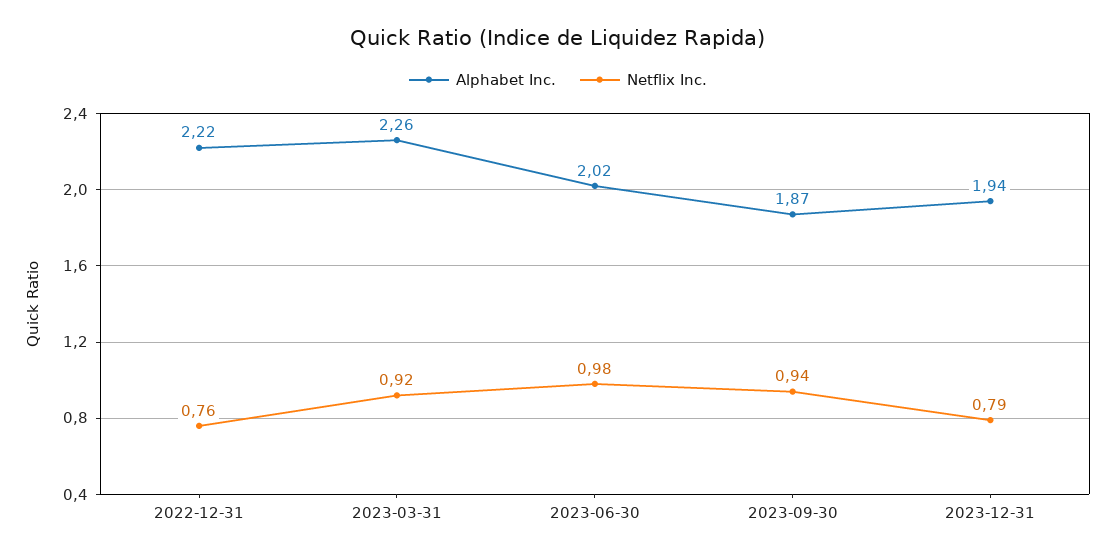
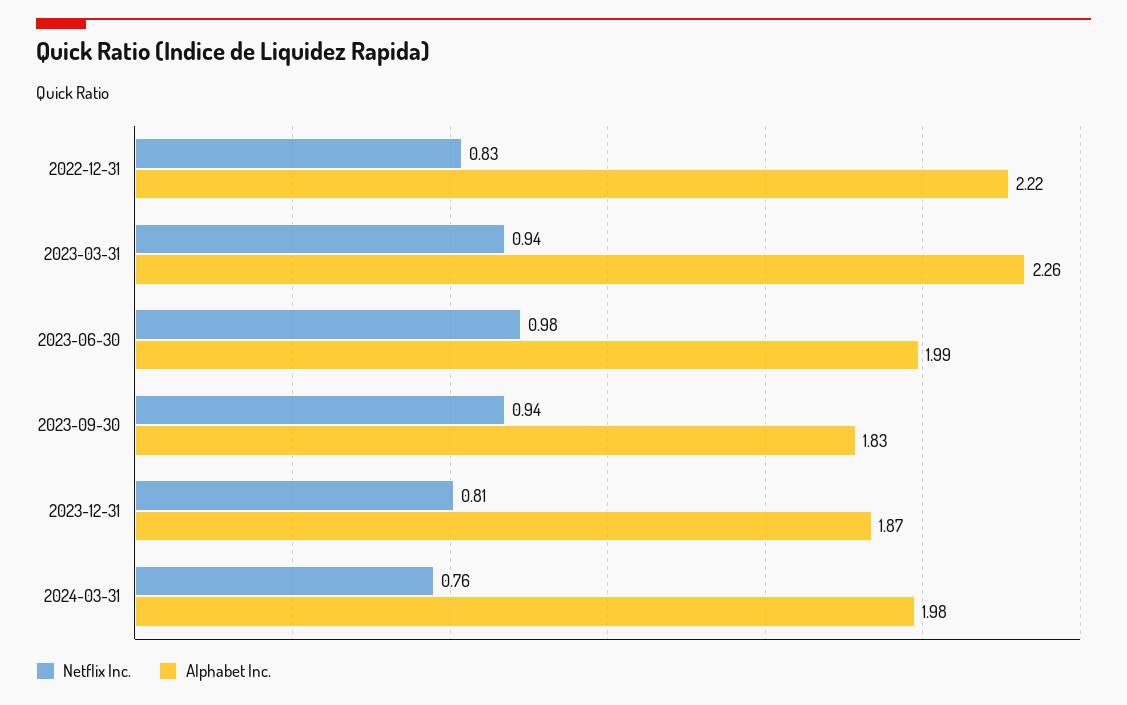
Netflix Inc., 2022-12-31: 0.76 -> 0.83
Netflix Inc., 2023-03-31: 0.92 -> 0.94
Alphabet Inc., 2023-06-30: 2.02 -> 1.99
Alphabet Inc., 2023-09-30: 1.87 -> 1.83
Alphabet Inc., 2023-12-31: 1.94 -> 1.87
Netflix Inc., 2023-12-31: 0.79 -> 0.81
Netflix Inc., 2024-03-31: none -> 0.76
Alphabet Inc., 2024-03-31: none -> 1.98

